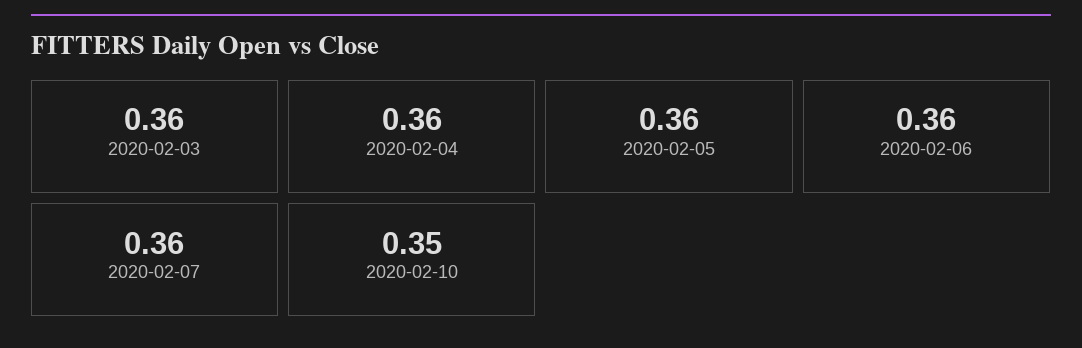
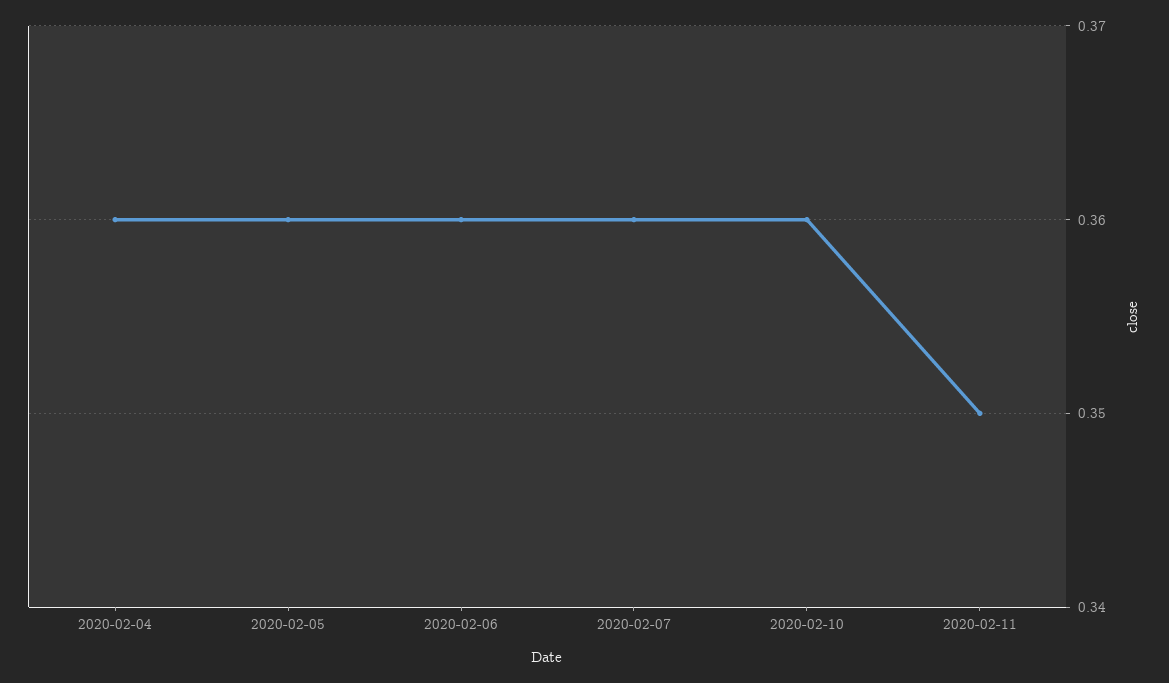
2020-02-03: 0.36 -> none
2020-02-10: 0.35 -> 0.36
2020-02-11: none -> 0.35

